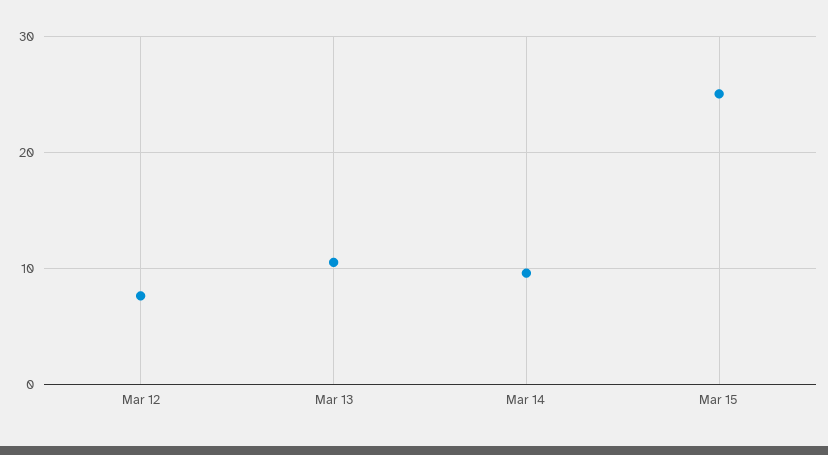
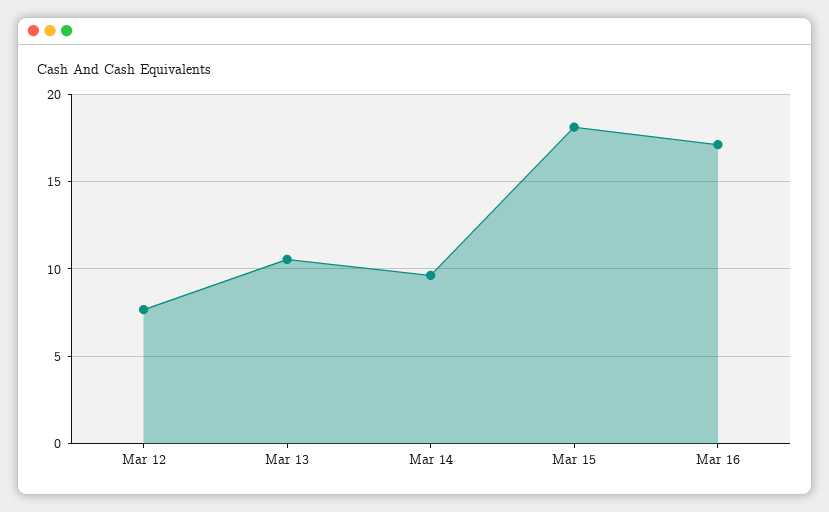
Mar 15: 25 -> 18
Mar 16: none -> 17

